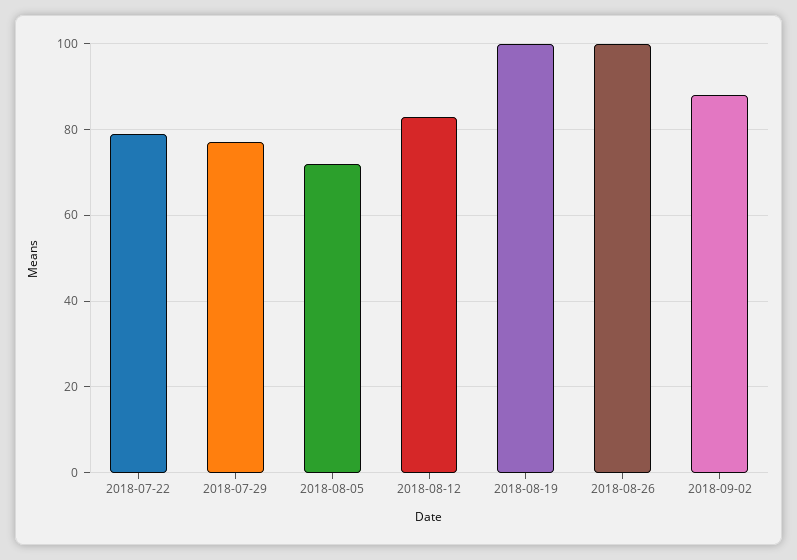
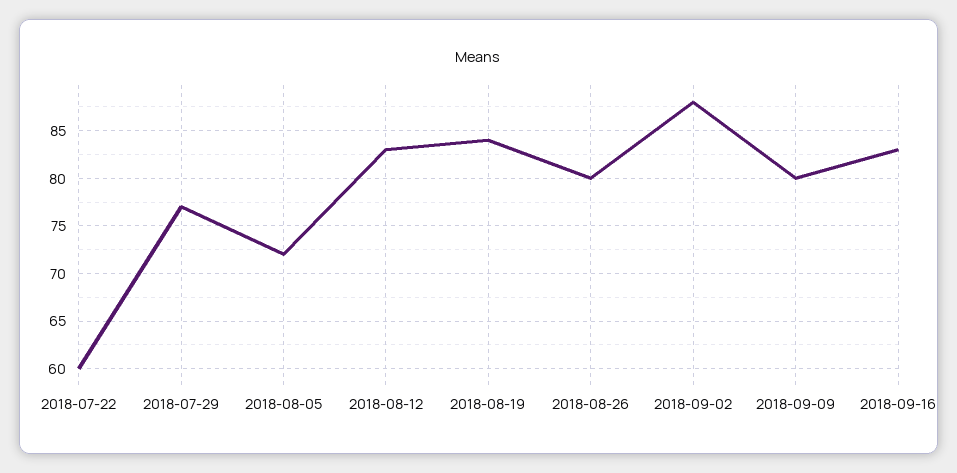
2018-07-22: 80 -> 60
2018-08-19: 100 -> 84
2018-08-26: 100 -> 80
2018-09-09: none -> 80
2018-09-16: none -> 83

